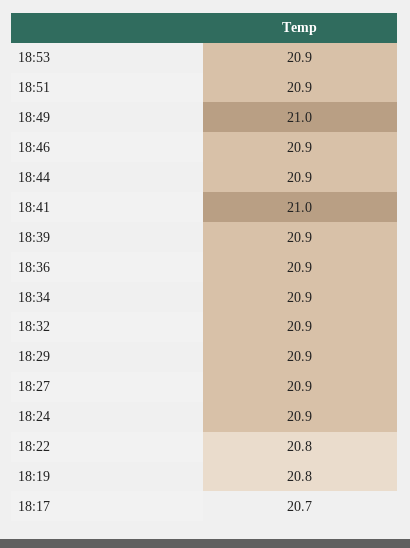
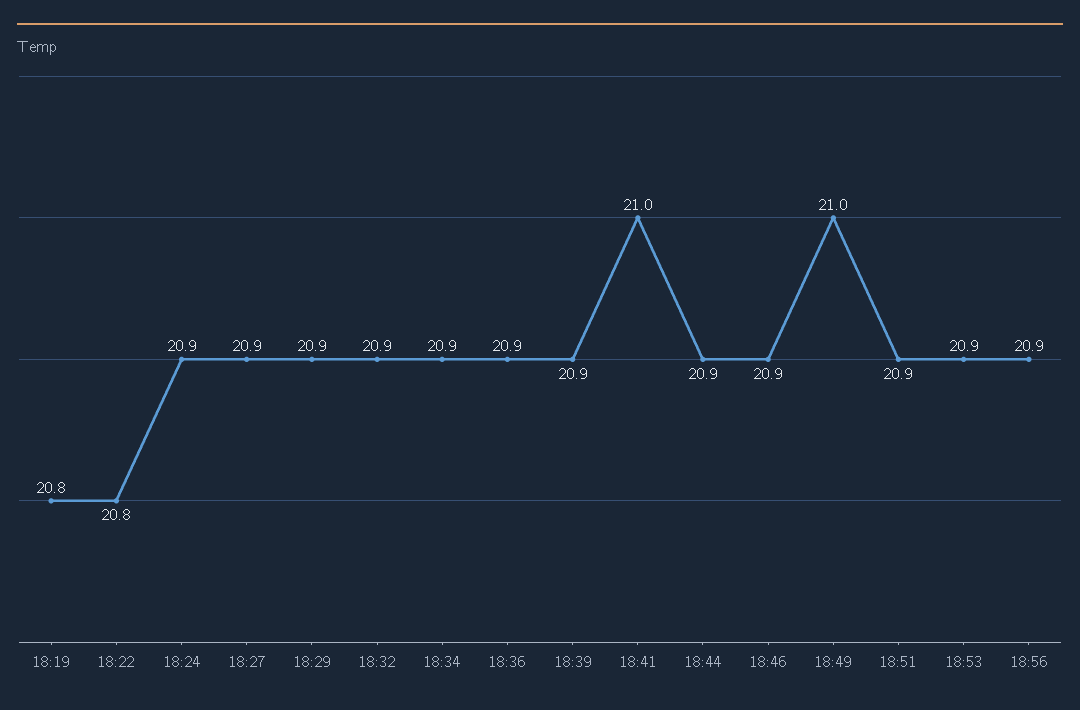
18:17: 20.7 -> none
18:56: none -> 20.9

